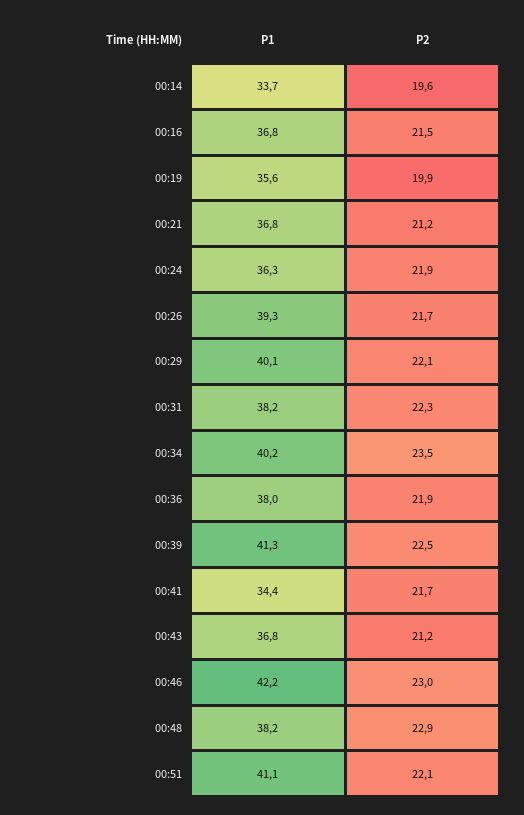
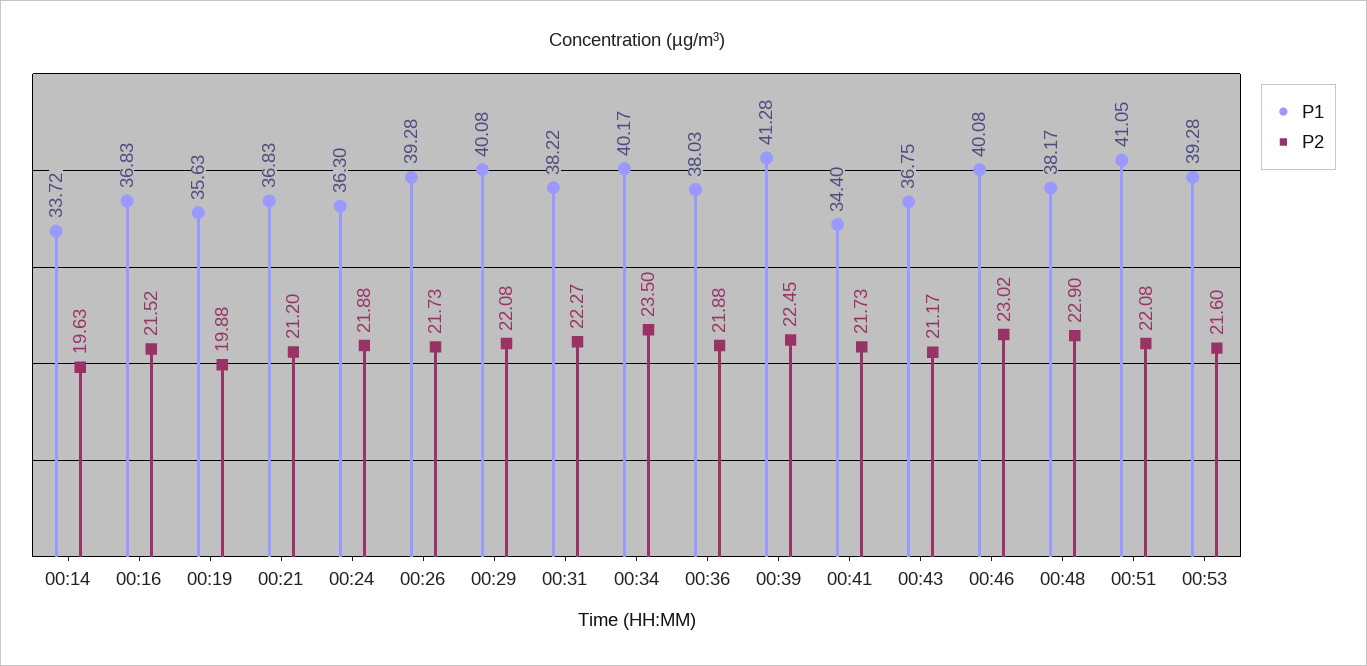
P1, 00:46: 42.2 -> 40.08
P1, 00:53: none -> 39.28
P2, 00:53: none -> 21.6

